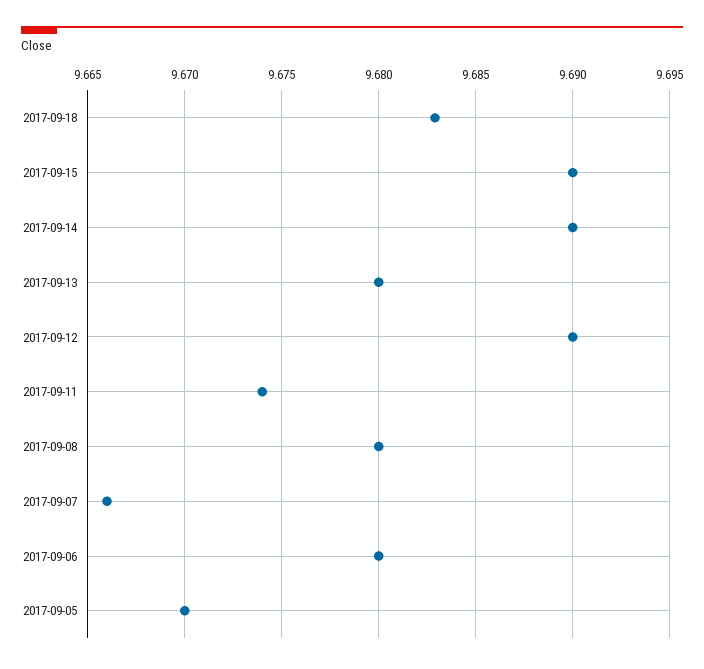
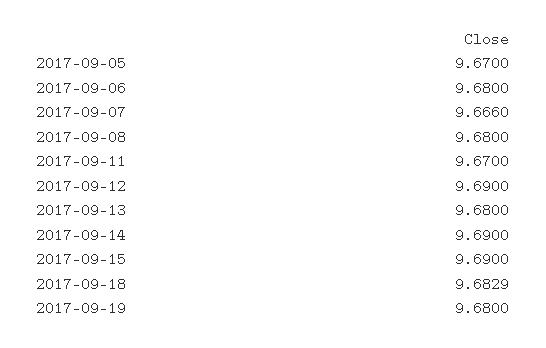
2017-09-11: 9.674 -> 9.67
2017-09-19: none -> 9.68

